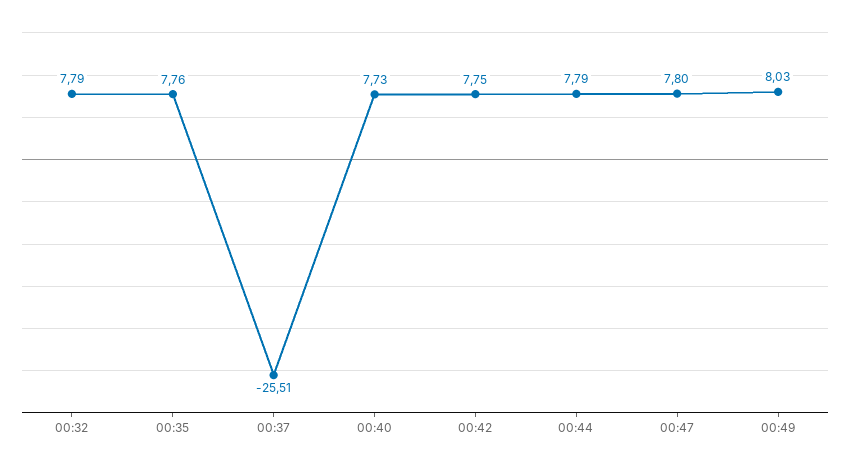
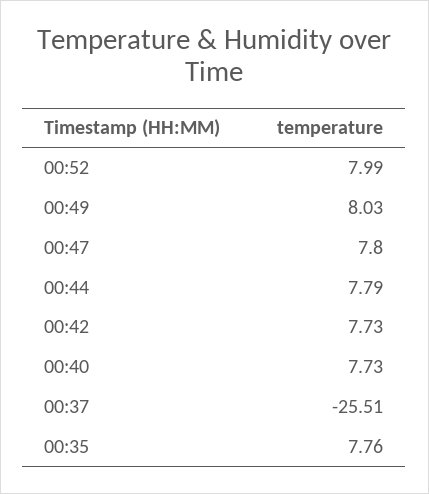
00:32: 7.79 -> none
00:42: 7.75 -> 7.73
00:52: none -> 7.99

